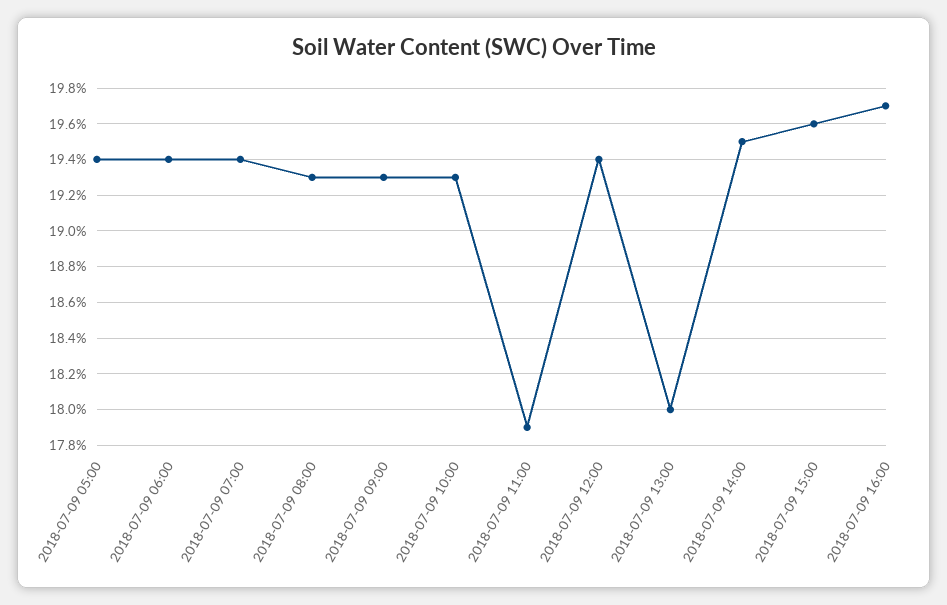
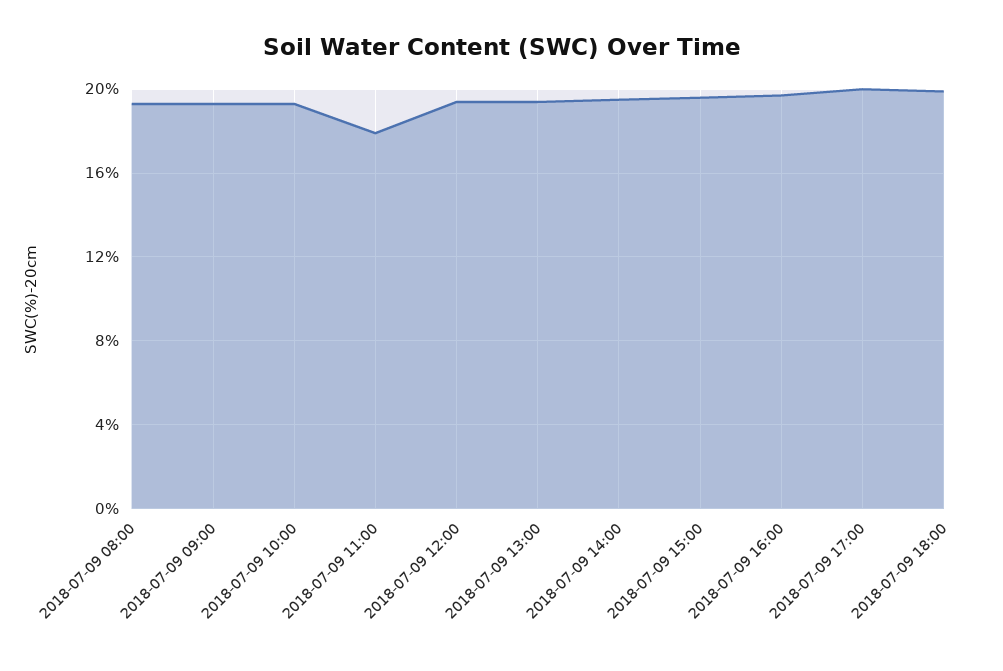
2018-07-09 05:00: 19.4 -> none
2018-07-09 06:00: 19.4 -> none
2018-07-09 07:00: 19.4 -> none
2018-07-09 13:00: 18 -> 19.5
2018-07-09 17:00: none -> 20
2018-07-09 18:00: none -> 20

